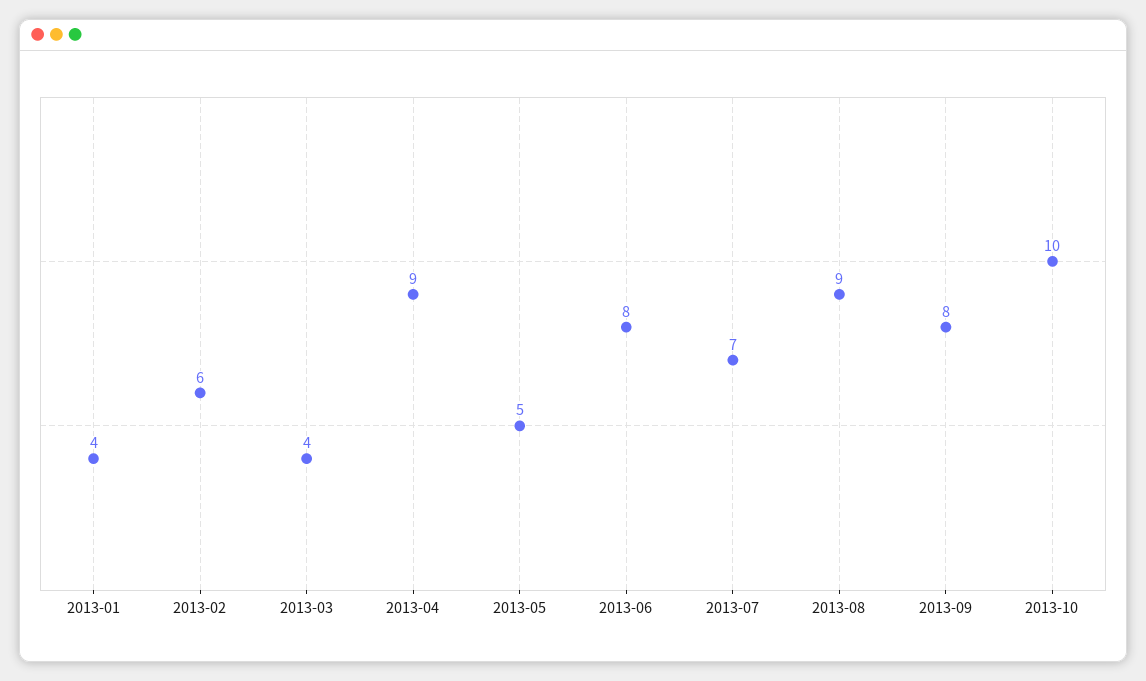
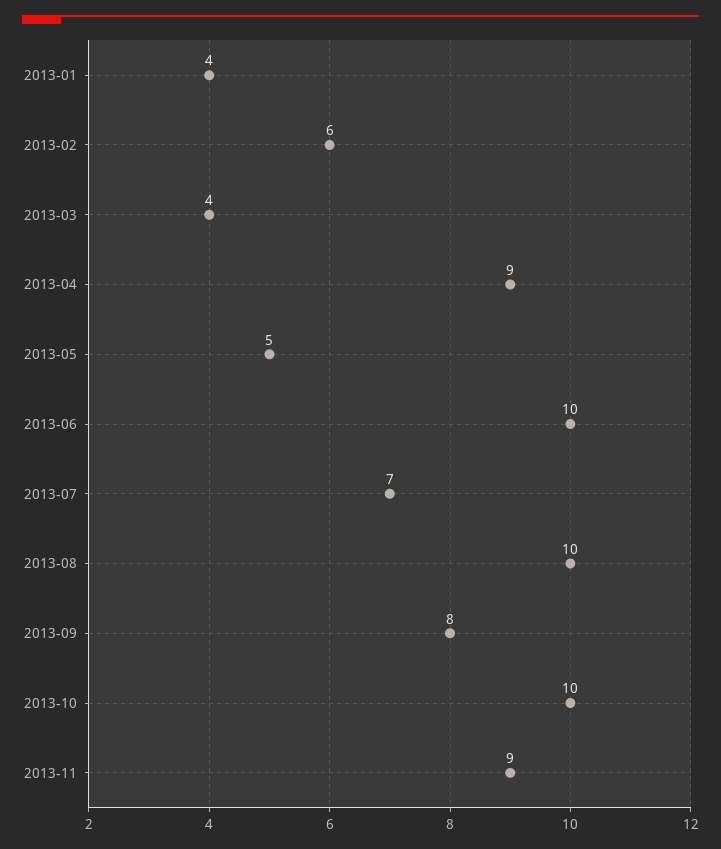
2013-06: 8 -> 10
2013-08: 9 -> 10
2013-11: none -> 9

